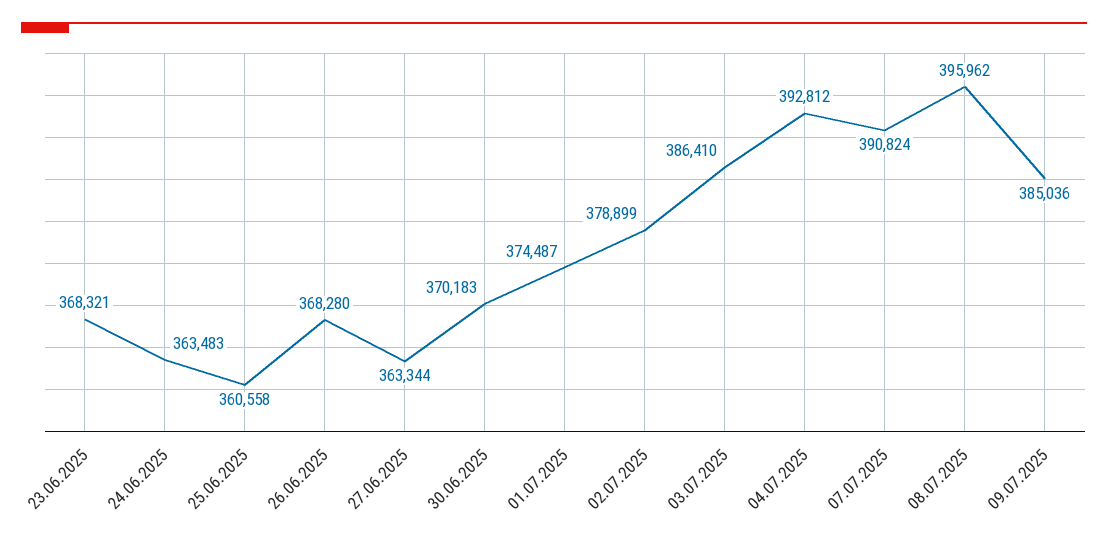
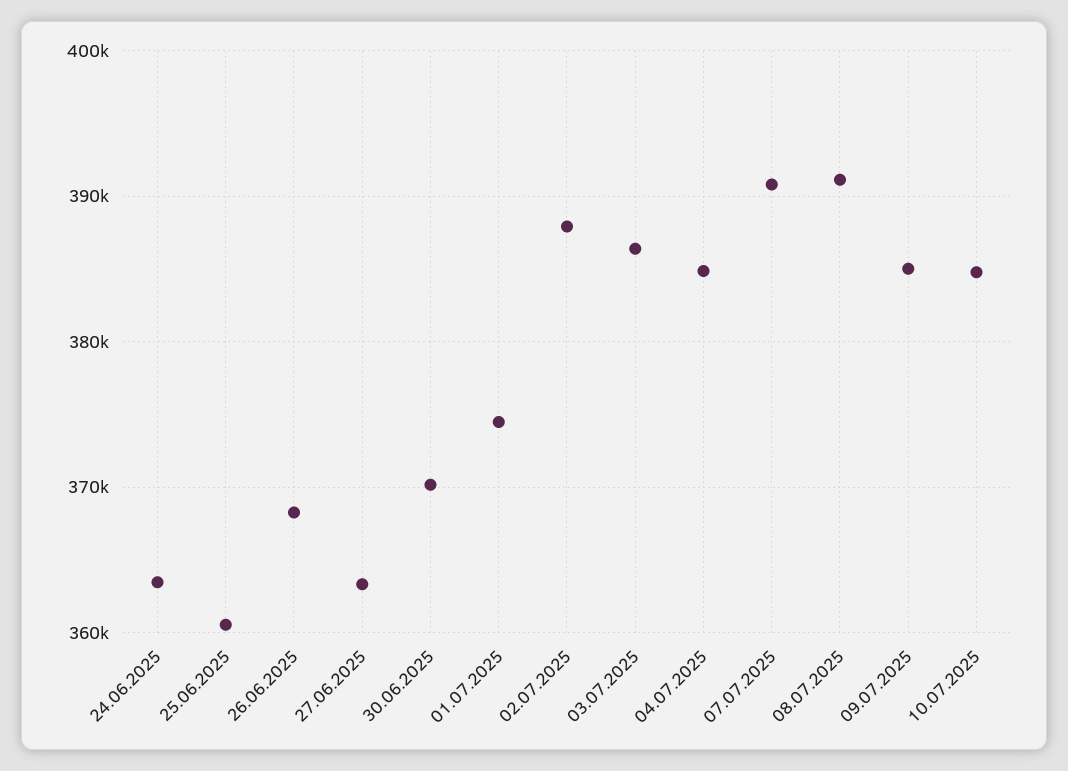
23.06.2025: 368321 -> none
02.07.2025: 378899 -> 388000
04.07.2025: 392812 -> 385000
08.07.2025: 395962 -> 391000
10.07.2025: none -> 385000

